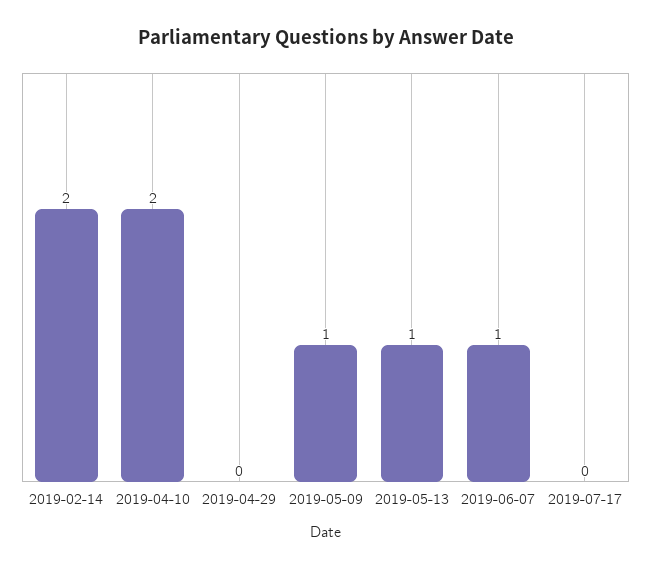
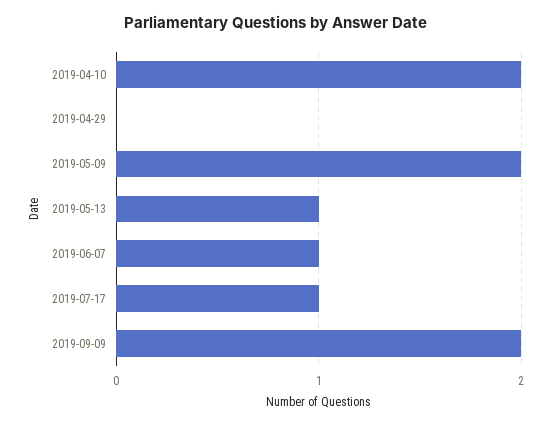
2019-02-14: 2 -> none
2019-05-09: 1 -> 2
2019-07-17: 0 -> 1
2019-09-09: none -> 2

